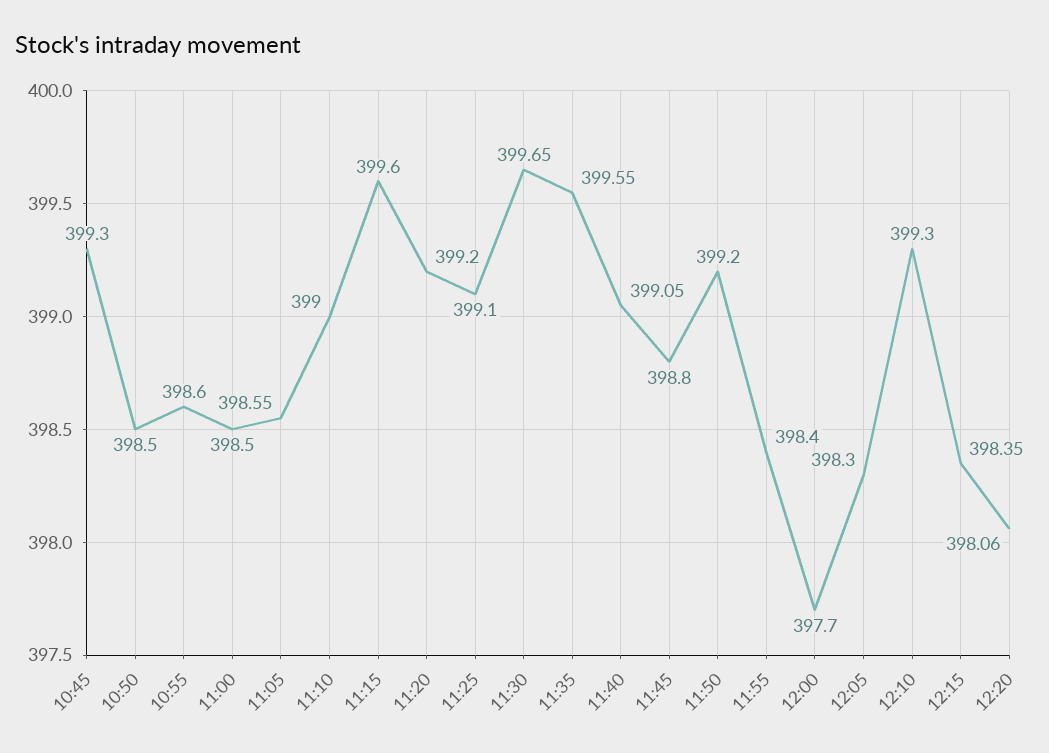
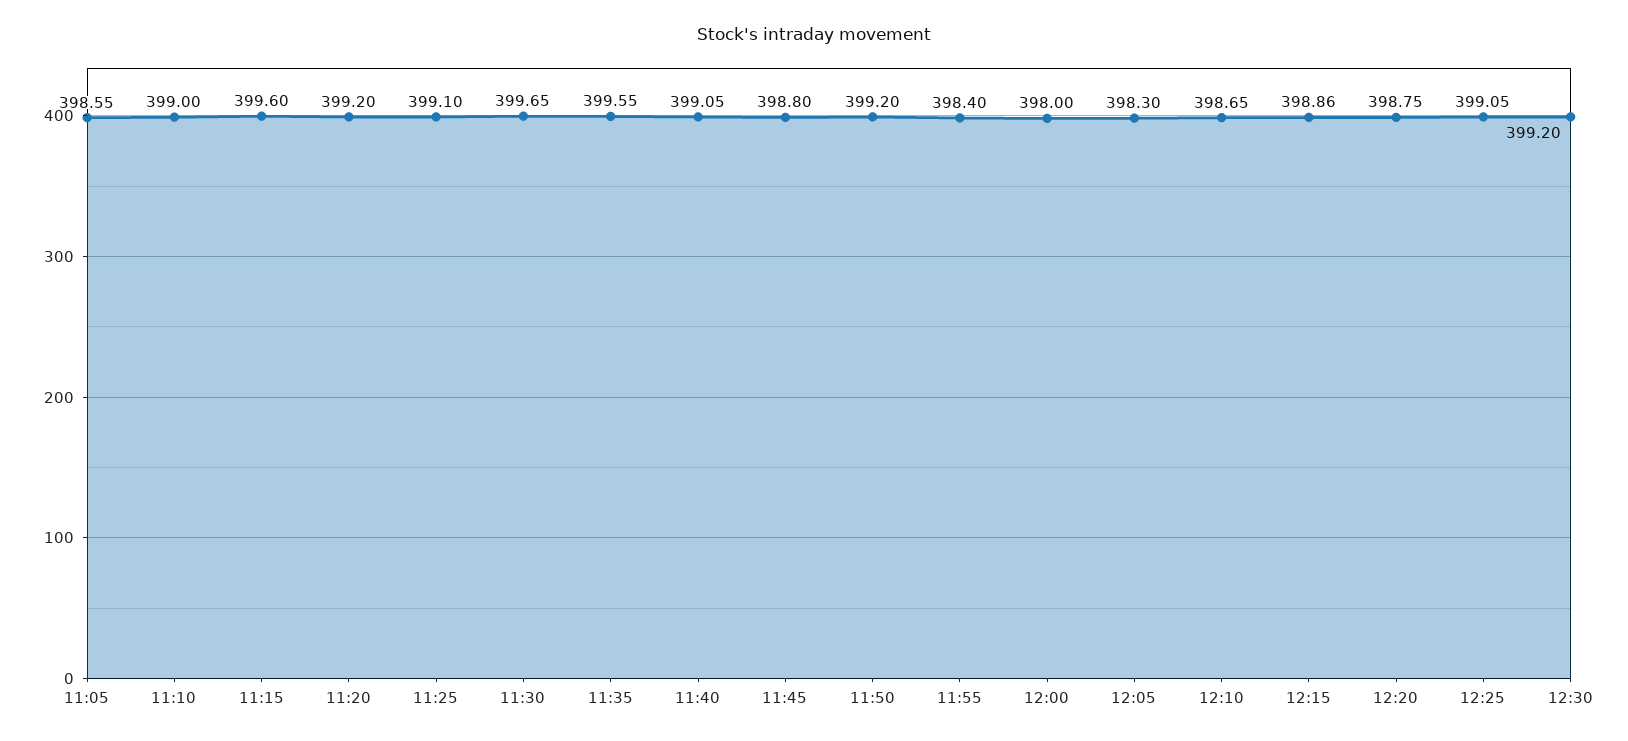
10:45: 399.3 -> none
10:50: 398.5 -> none
10:55: 398.6 -> none
11:00: 398.5 -> none
12:00: 397.7 -> 398
12:10: 399.3 -> 398.65
12:15: 398.35 -> 398.86
12:20: 398.06 -> 398.75
12:25: none -> 399.05
12:30: none -> 399.2

